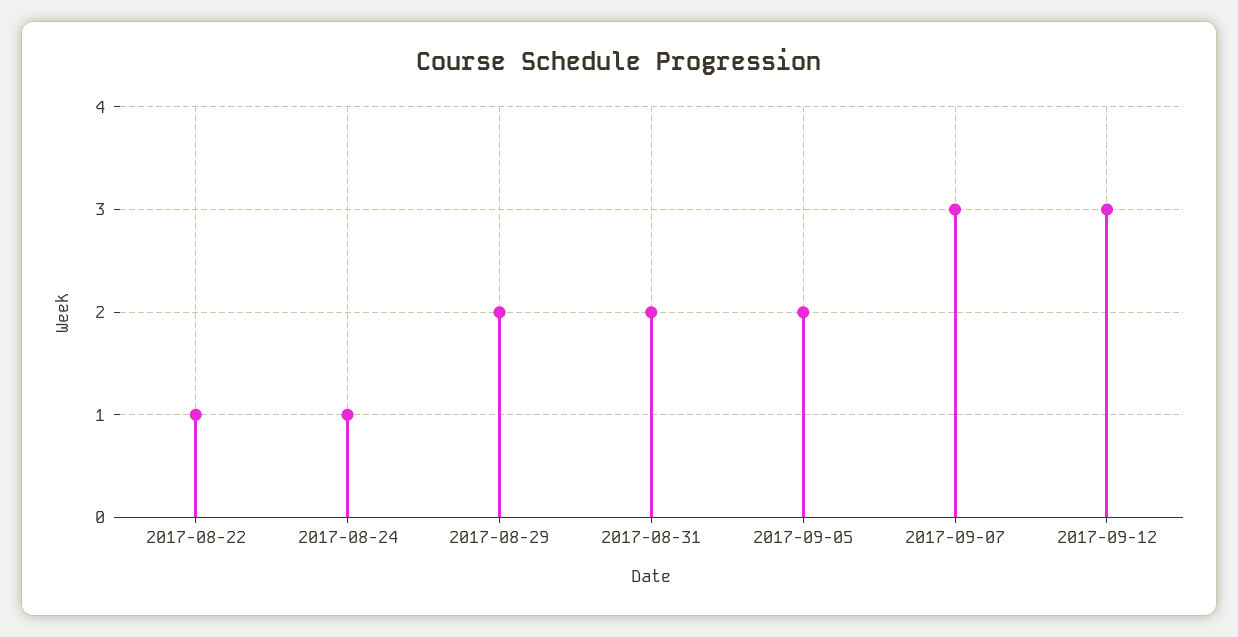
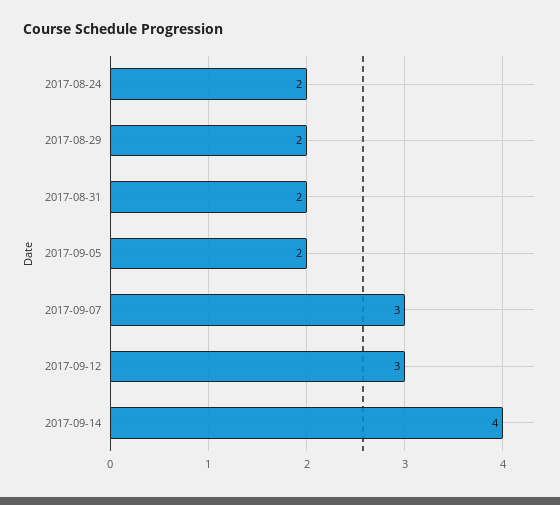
2017-08-22: 1 -> none
2017-08-24: 1 -> 2
2017-09-14: none -> 4

